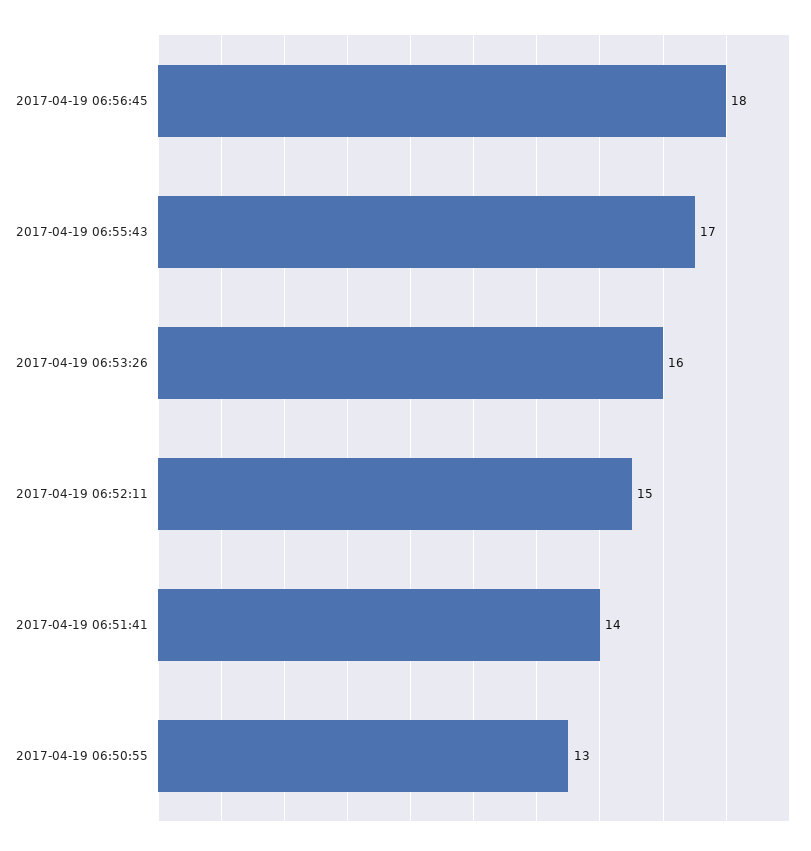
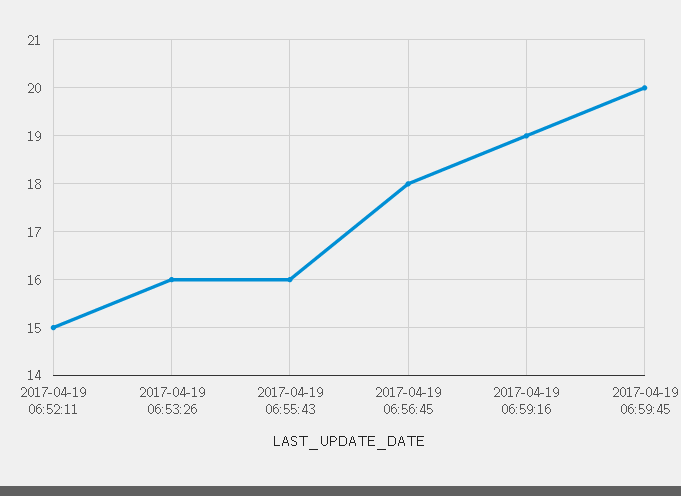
2017-04-19 06:55:43: 17 -> 16
2017-04-19 06:51:41: 14 -> none
2017-04-19 06:50:55: 13 -> none
2017-04-19 06:59:16: none -> 19
2017-04-19 06:59:45: none -> 20

